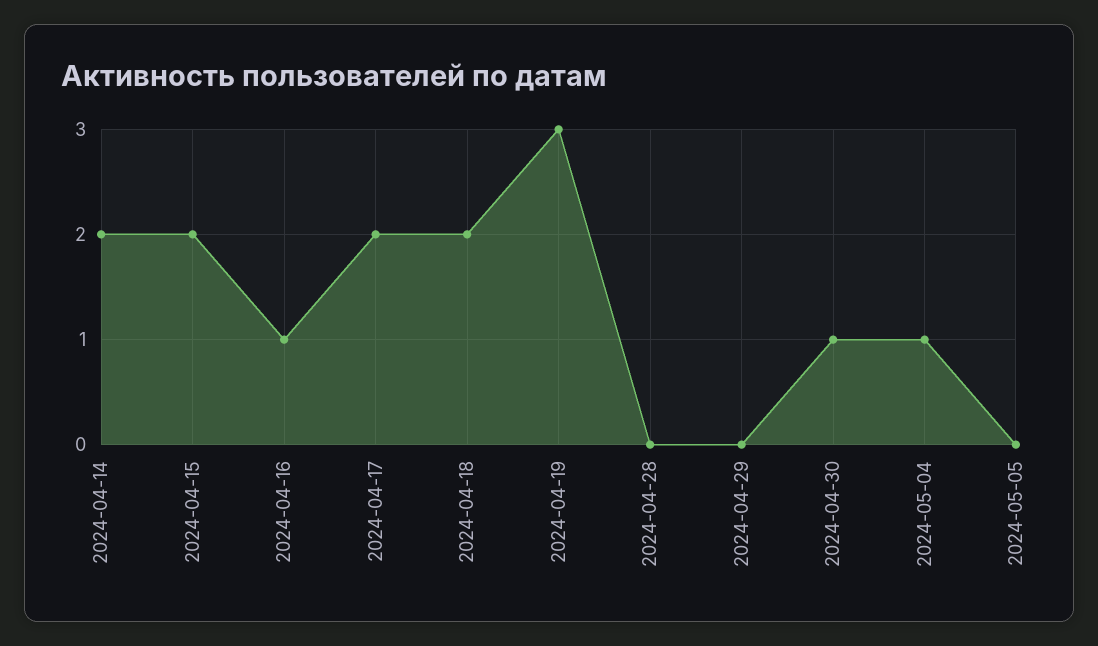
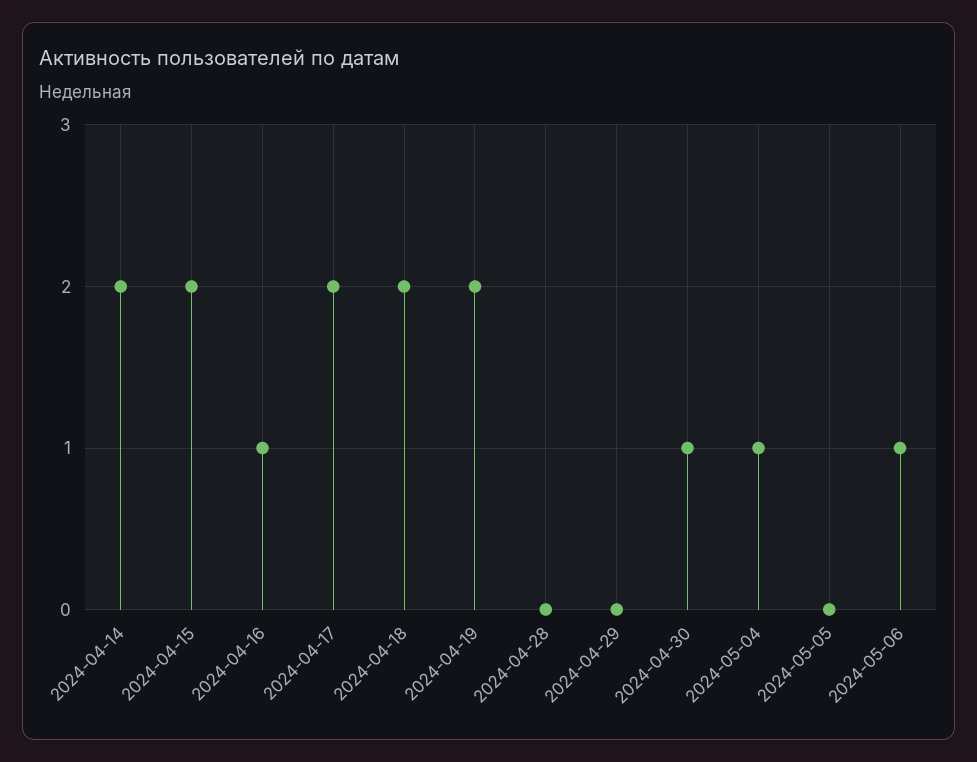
2024-04-19: 3 -> 2
2024-05-06: none -> 1

